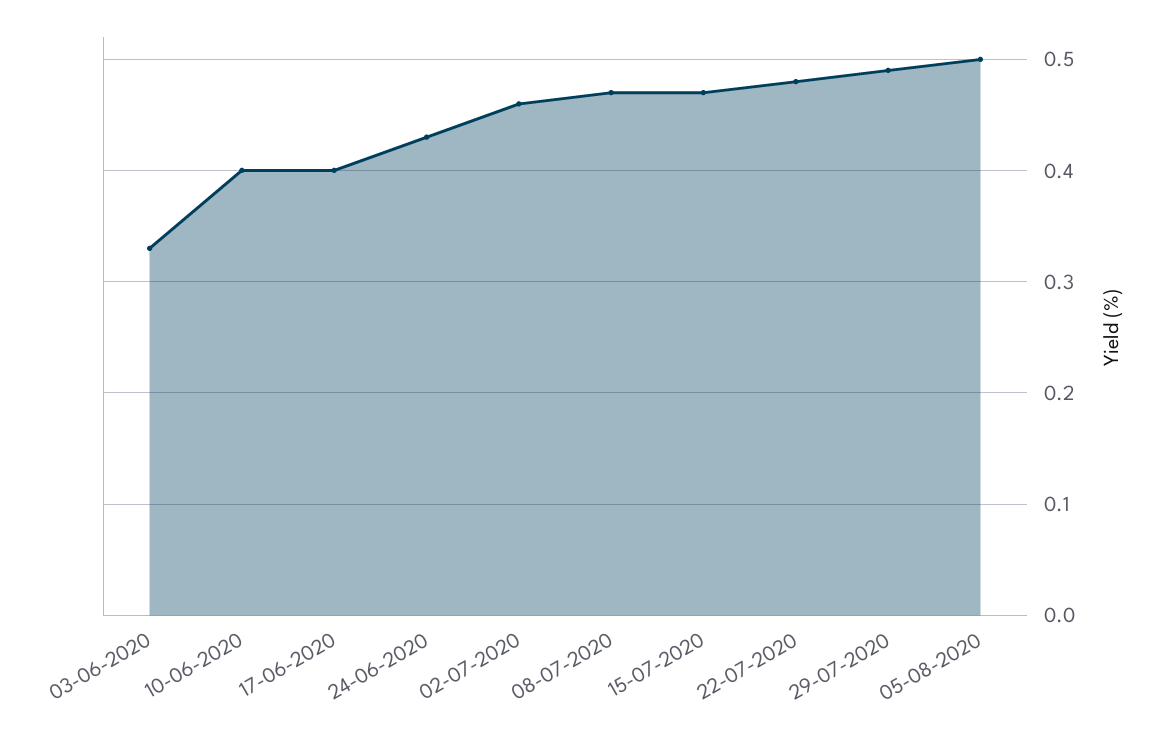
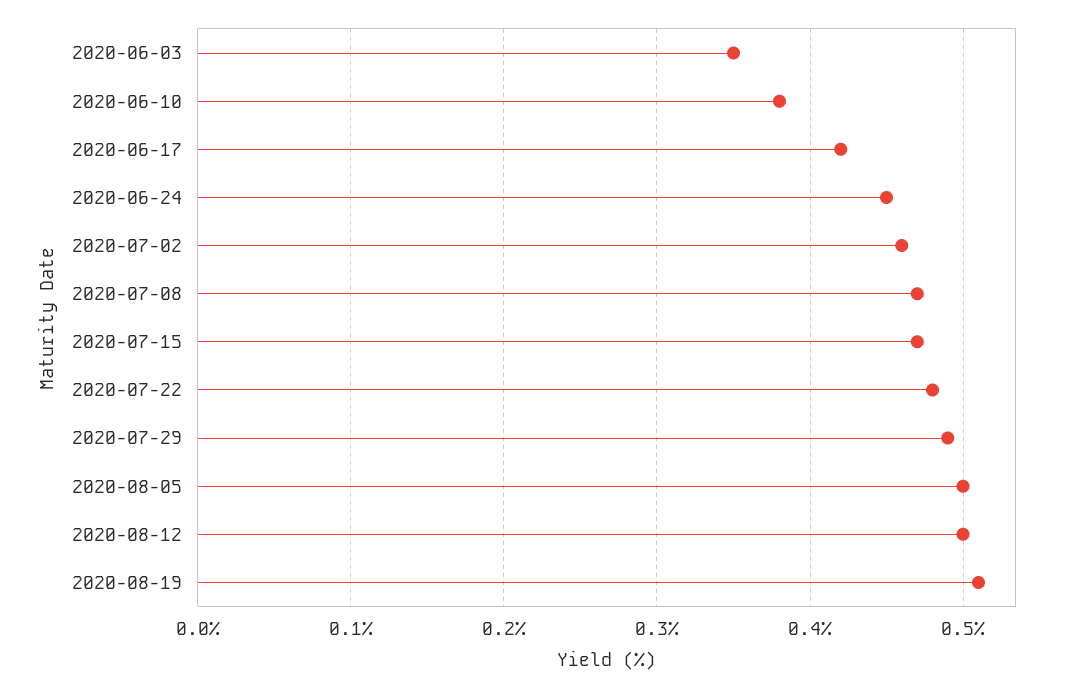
03-06-2020: 0.33 -> 0.35
10-06-2020: 0.4 -> 0.38
17-06-2020: 0.4 -> 0.42
24-06-2020: 0.43 -> 0.45
2020-08-12: none -> 0.5
2020-08-19: none -> 0.51

